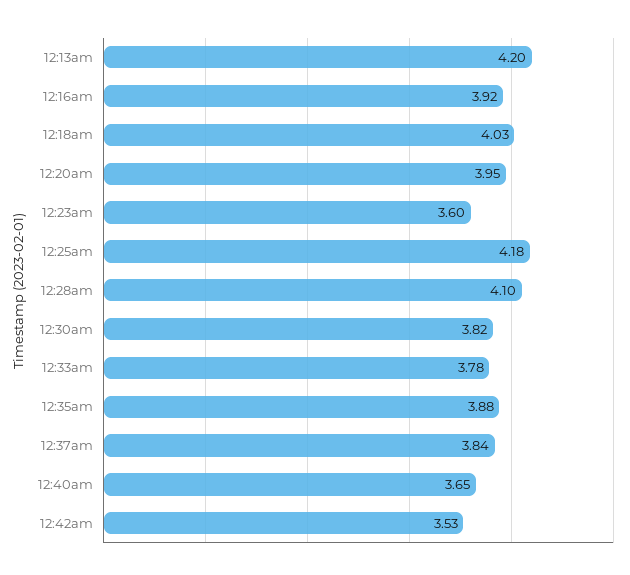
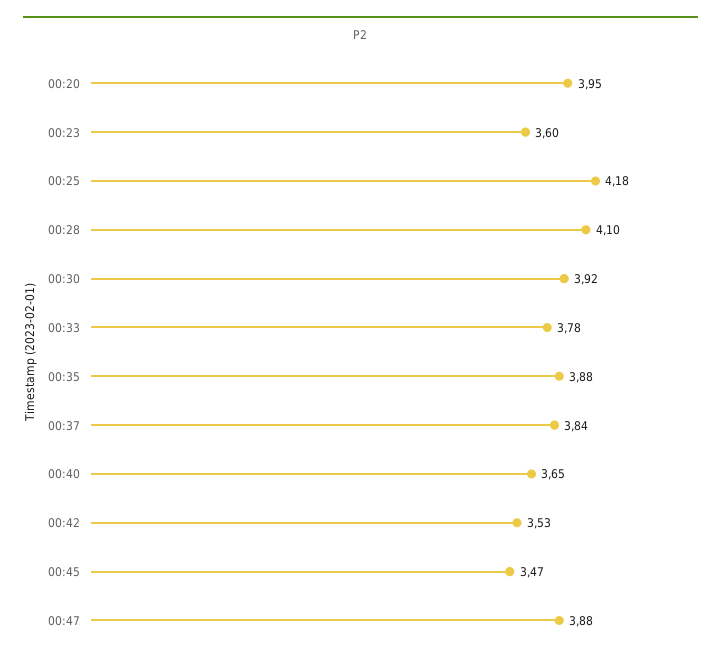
12:13am: 4.2 -> none
12:16am: 3.92 -> none
12:18am: 4.03 -> none
12:30am: 3.82 -> 3.92
00:45: none -> 3.47
00:47: none -> 3.88

